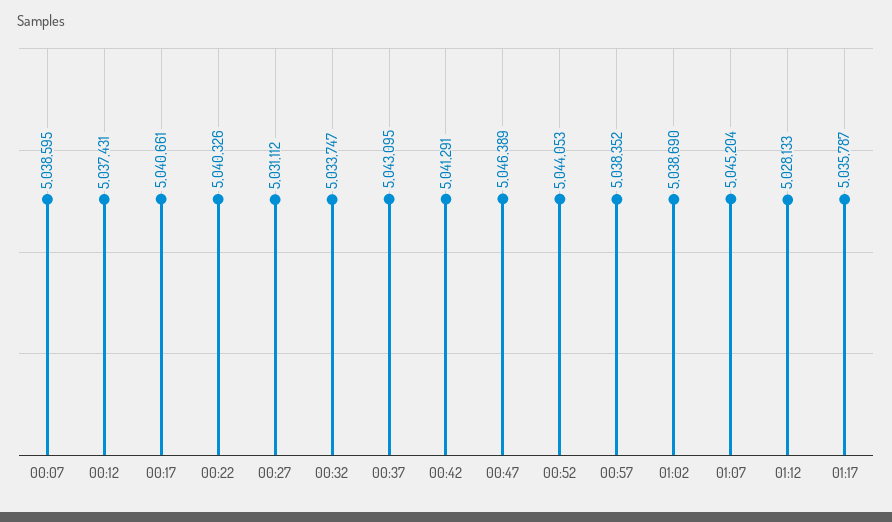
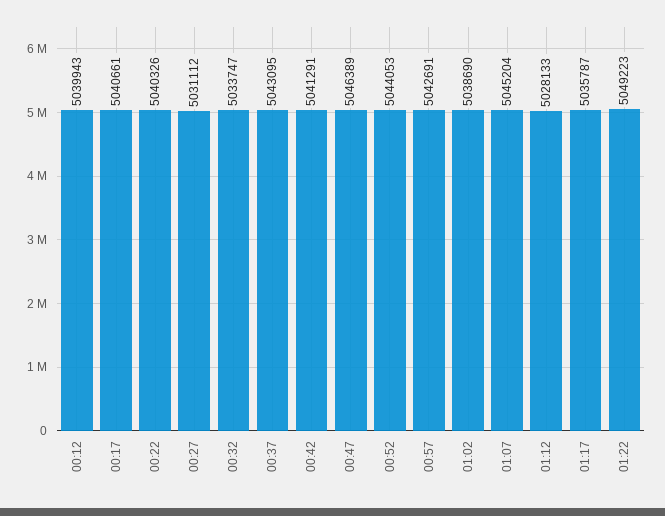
00:07: 5038595 -> none
00:12: 5037431 -> 5039943
00:57: 5038352 -> 5042691
01:22: none -> 5049223

